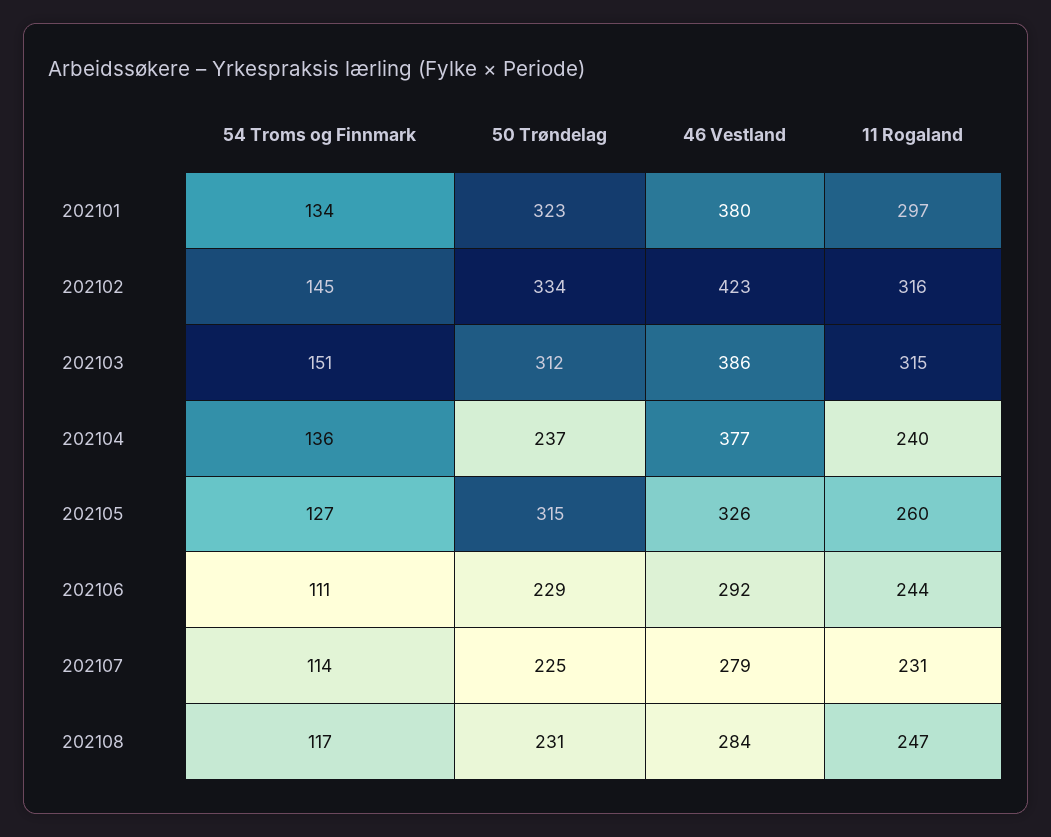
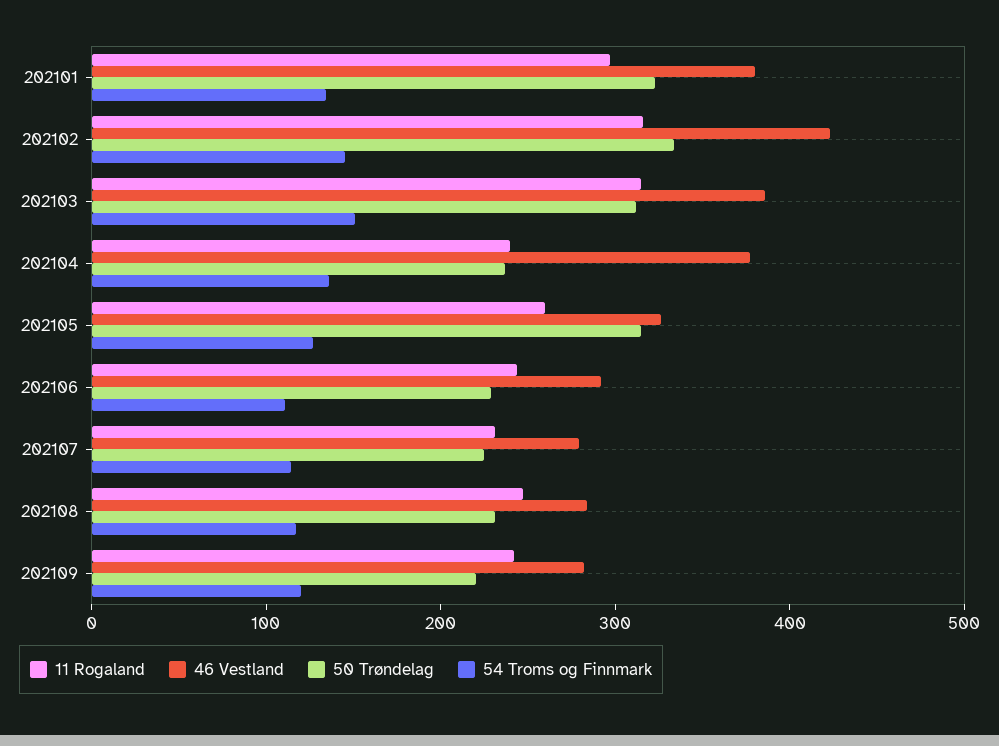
11 Rogaland, 202109: none -> 240
46 Vestland, 202109: none -> 280
50 Trøndelag, 202109: none -> 220
54 Troms og Finnmark, 202109: none -> 120

